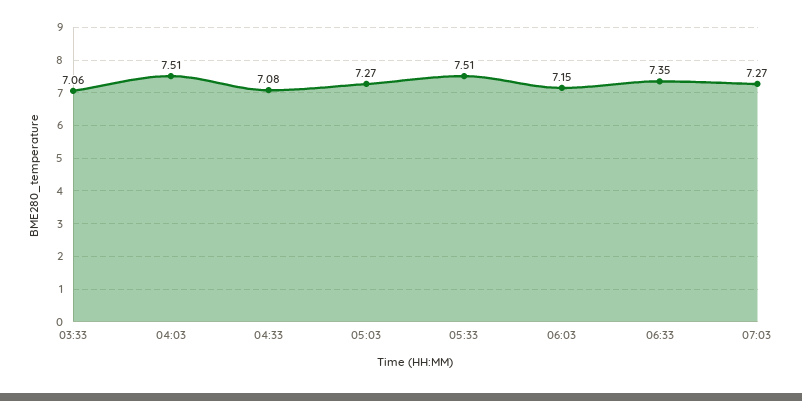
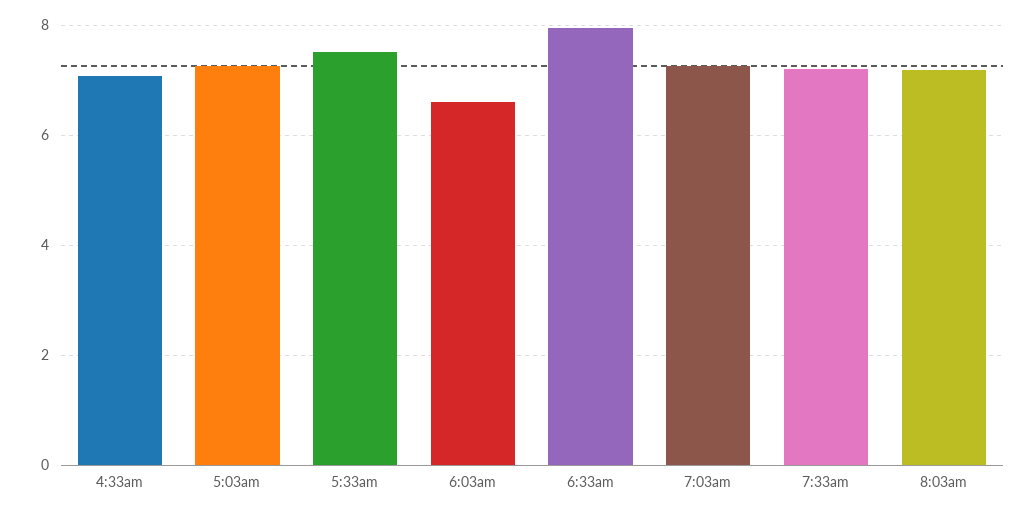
03:33: 7.06 -> none
04:03: 7.51 -> none
06:03: 7.15 -> 6.6
06:33: 7.35 -> 8
7:33am: none -> 7.2
8:03am: none -> 7.2

